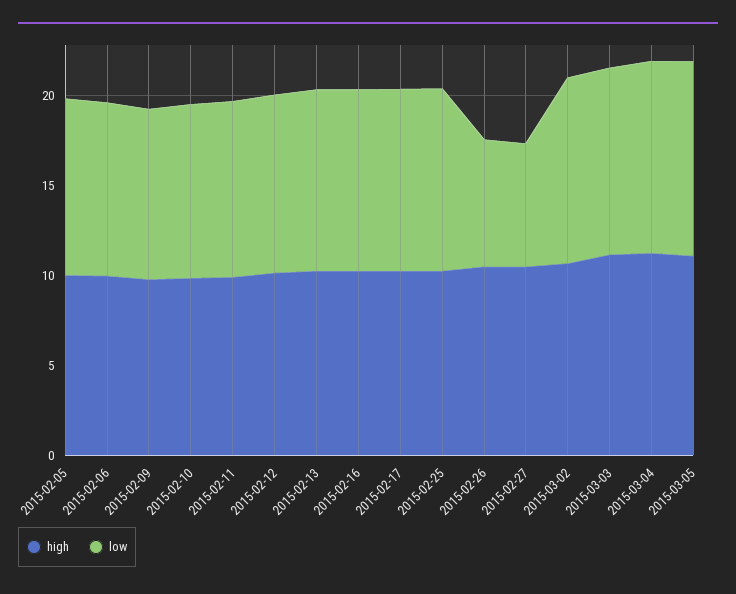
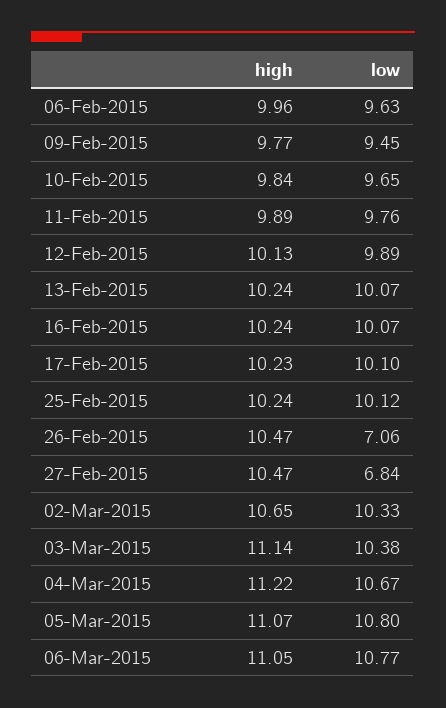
high, 2015-02-05: 10 -> none
low, 2015-02-05: 10 -> none
high, 06-Mar-2015: none -> 11.05
low, 06-Mar-2015: none -> 10.77

